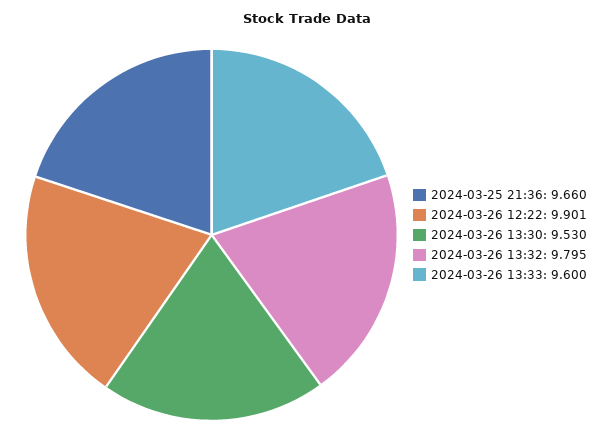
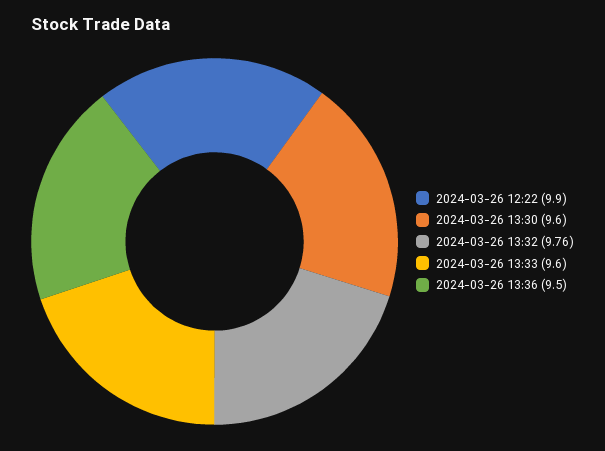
2024-03-25 21:36: 9.66 -> none
2024-03-26 13:30: 9.53 -> 9.6
2024-03-26 13:32: 9.795 -> 9.76
2024-03-26 13:36: none -> 9.5

